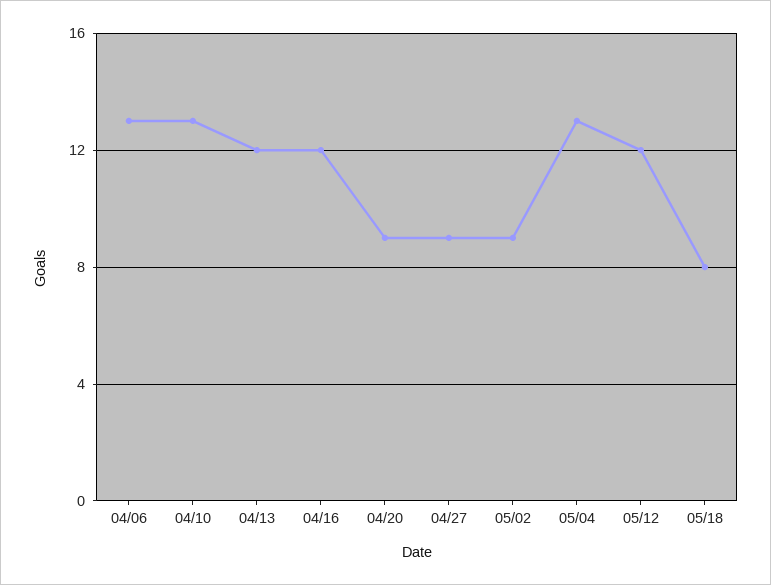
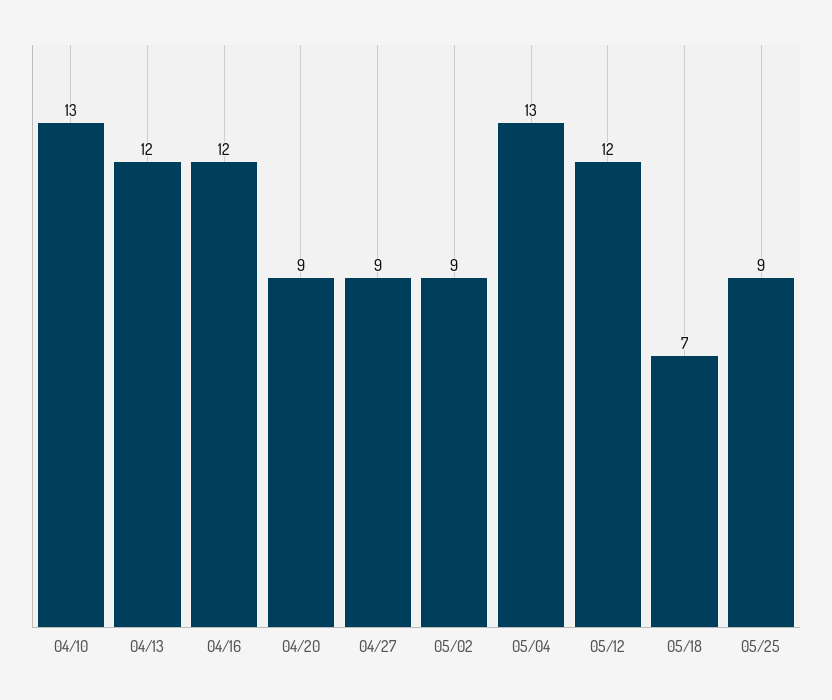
04/06: 13 -> none
05/18: 8 -> 7
05/25: none -> 9

